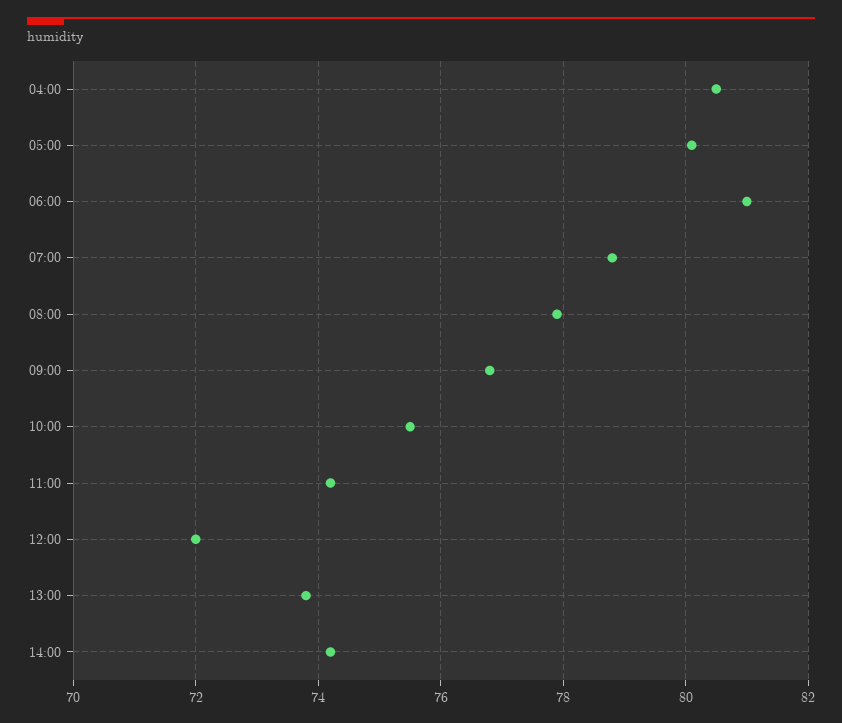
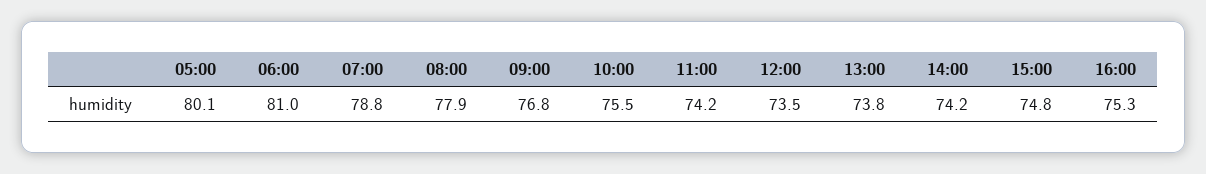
04:00: 80.5 -> none
12:00: 72 -> 73.5
15:00: none -> 74.8
16:00: none -> 75.3

